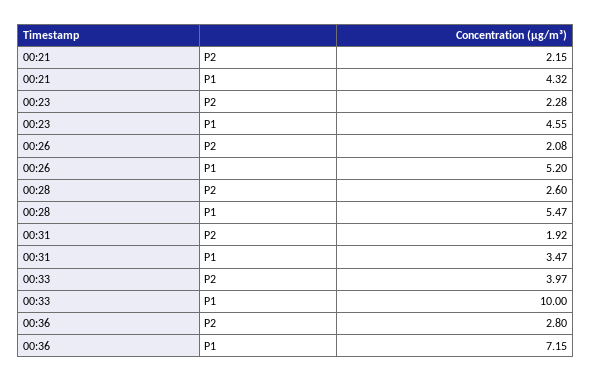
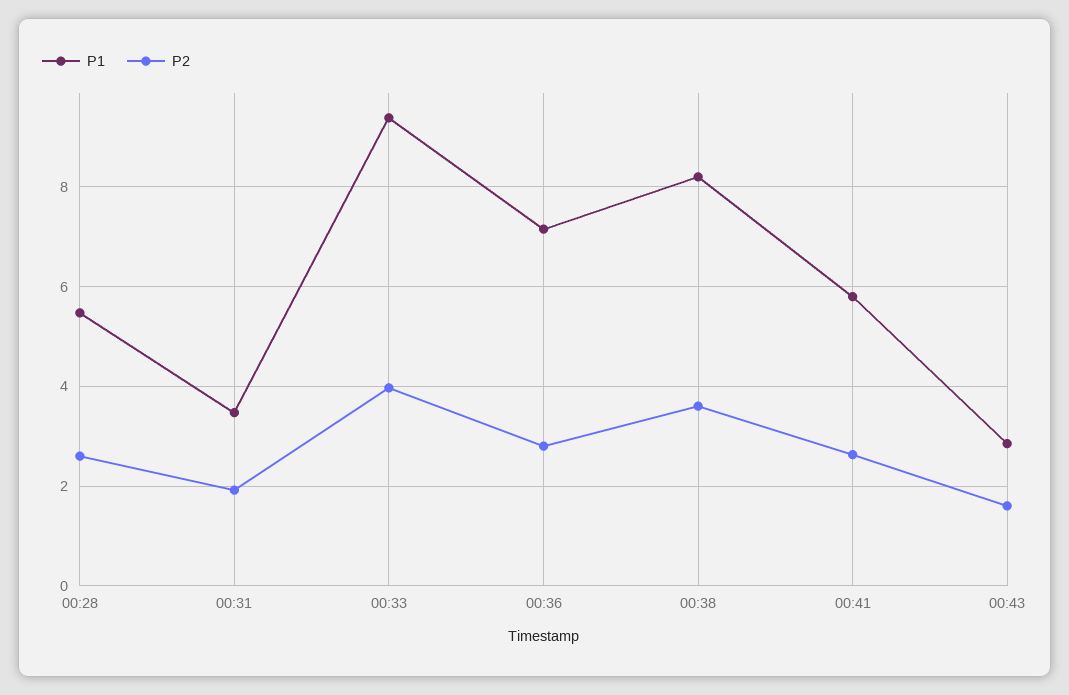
P2, 00:21: 2.15 -> none
P1, 00:21: 4.32 -> none
P2, 00:23: 2.28 -> none
P1, 00:23: 4.55 -> none
P2, 00:26: 2.08 -> none
P1, 00:26: 5.2 -> none
P1, 00:33: 10 -> 9.4
P1, 00:38: none -> 8.2
P2, 00:38: none -> 3.6
P1, 00:41: none -> 5.8
P2, 00:41: none -> 2.6
P1, 00:43: none -> 2.8
P2, 00:43: none -> 1.6

